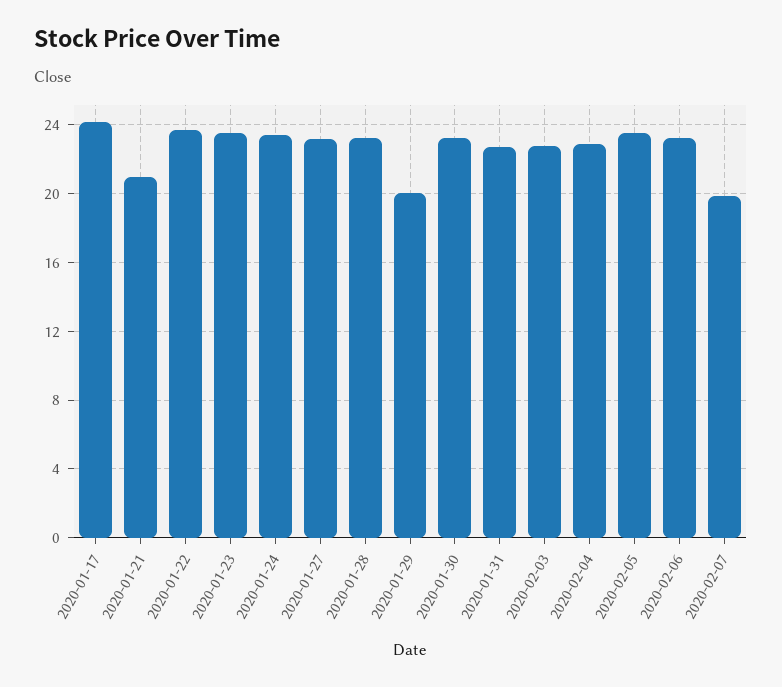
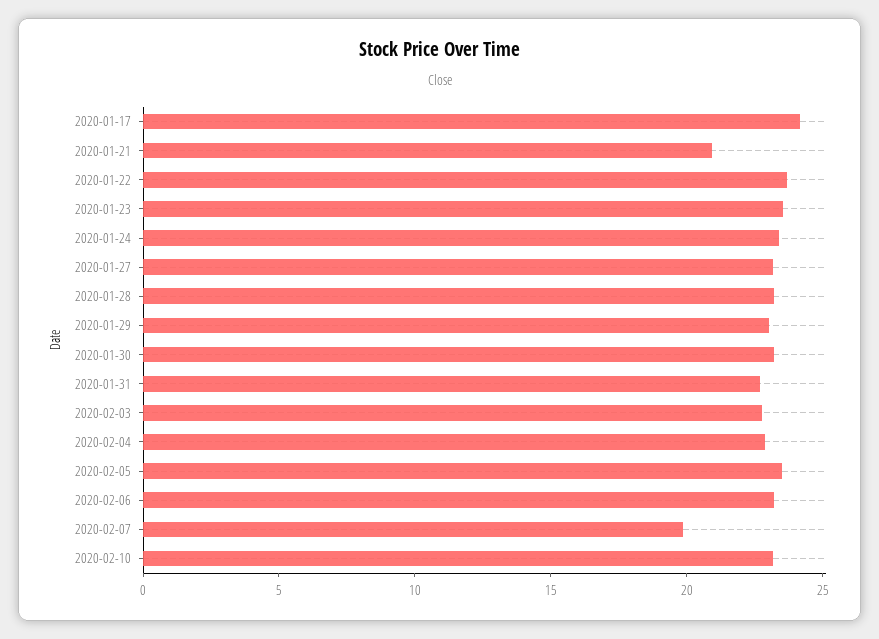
2020-01-29: 20 -> 23
2020-02-10: none -> 23

